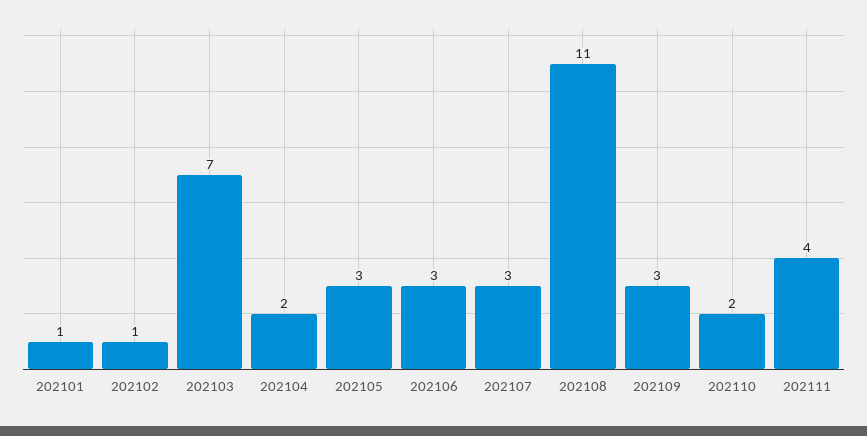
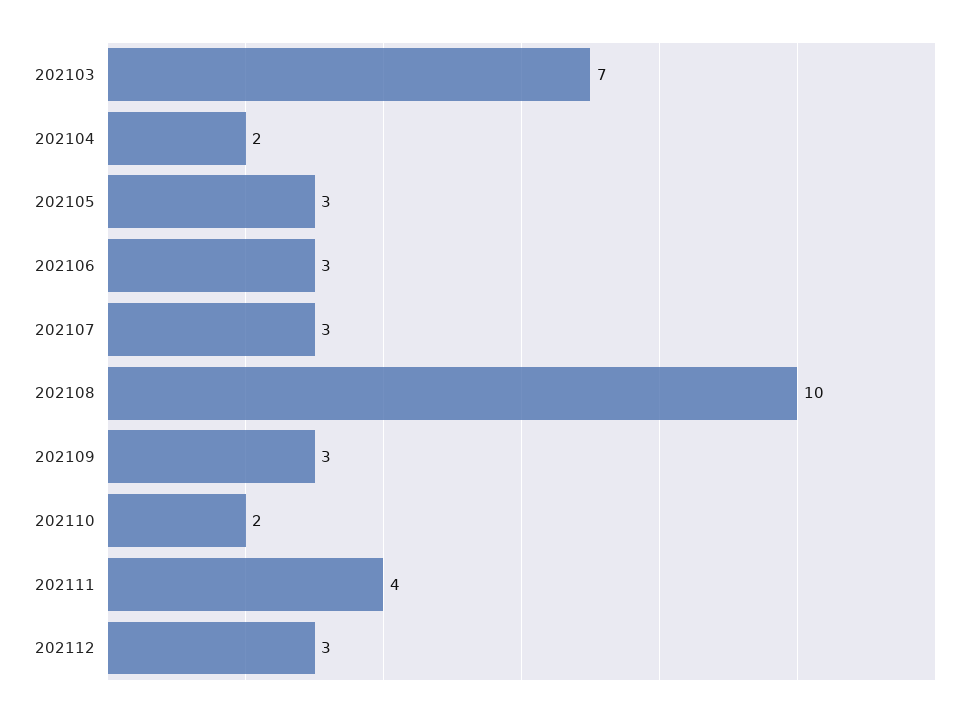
202101: 1 -> none
202102: 1 -> none
202108: 11 -> 10
202112: none -> 3

